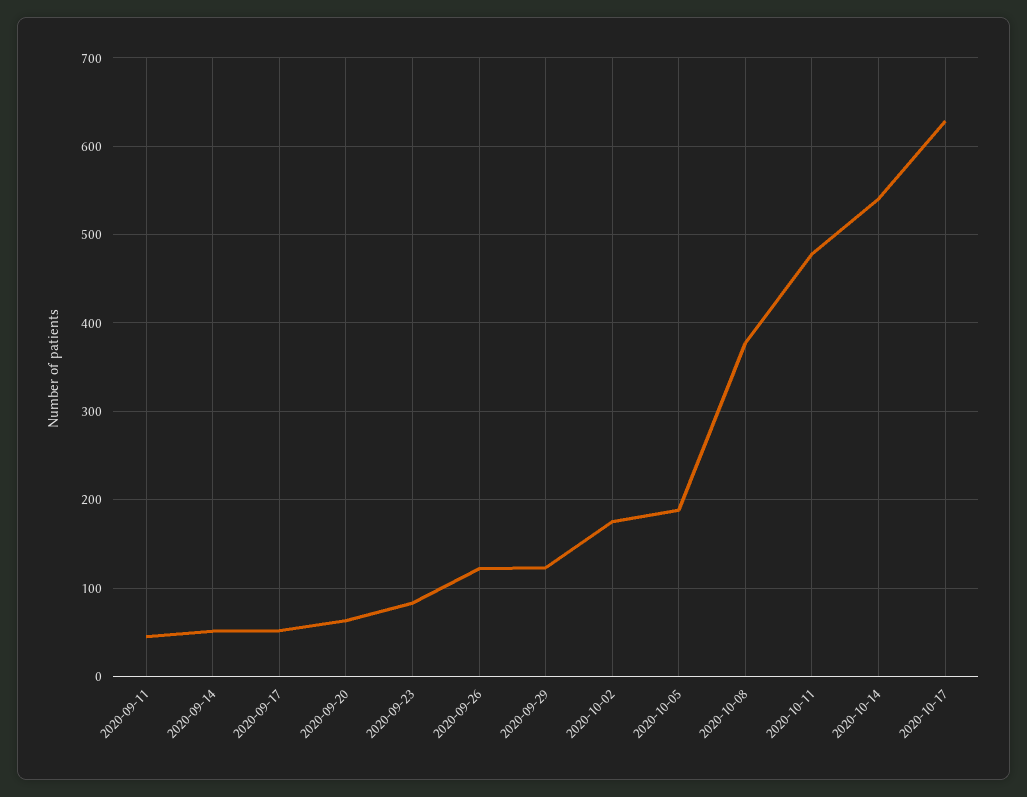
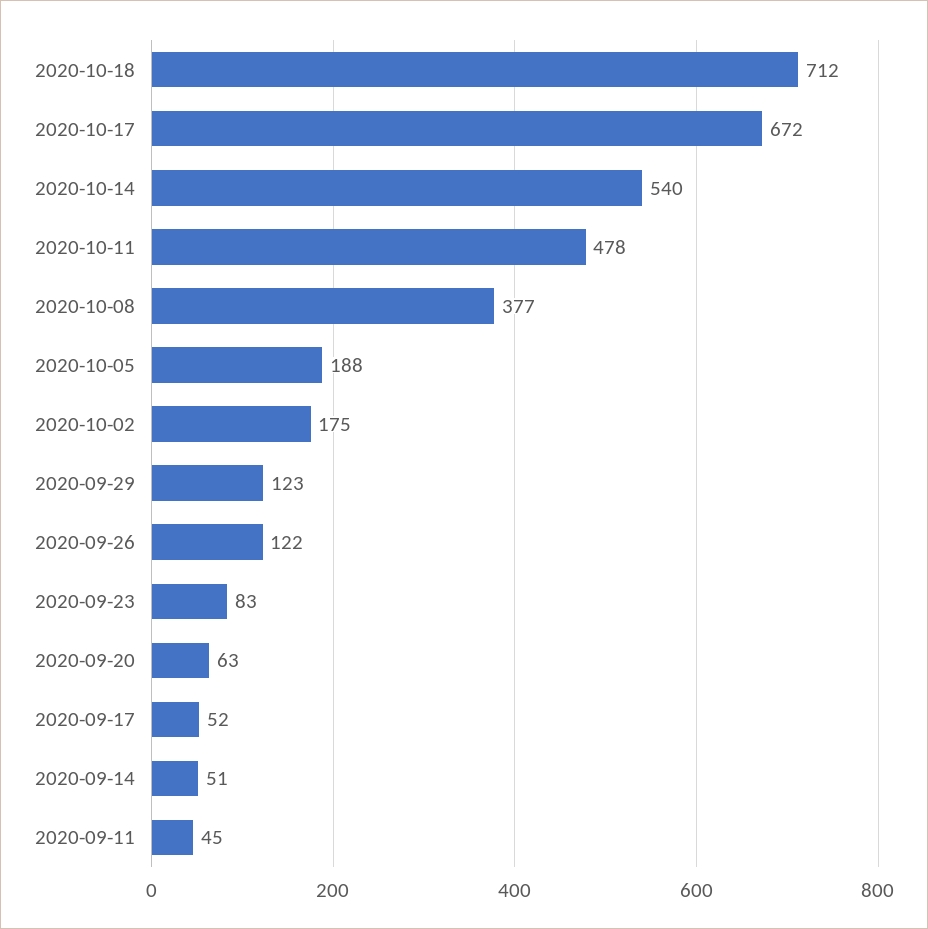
2020-10-17: 630 -> 672
2020-10-18: none -> 712

